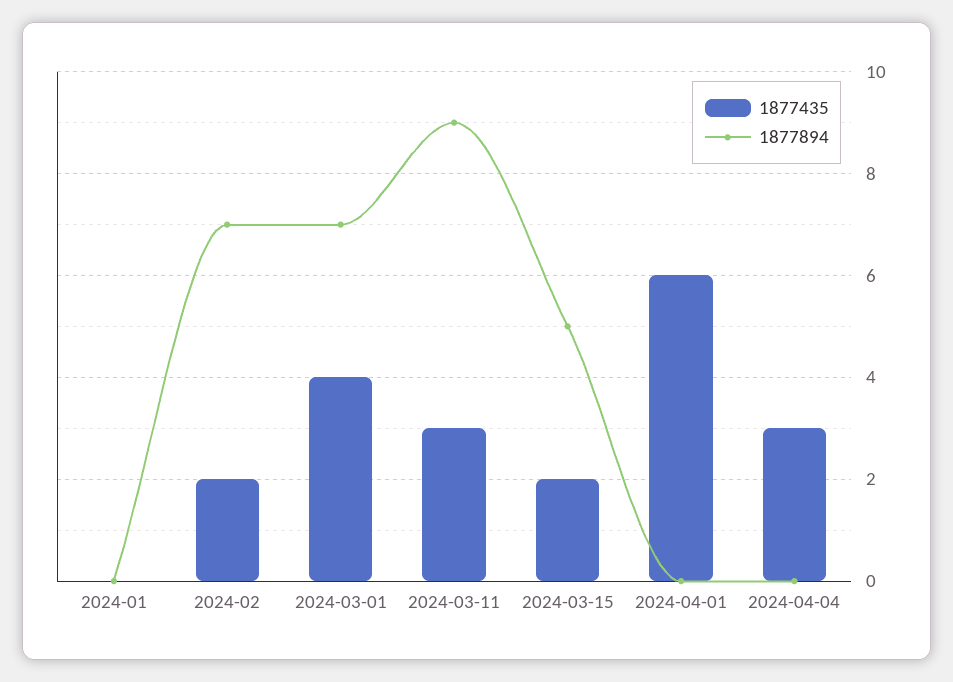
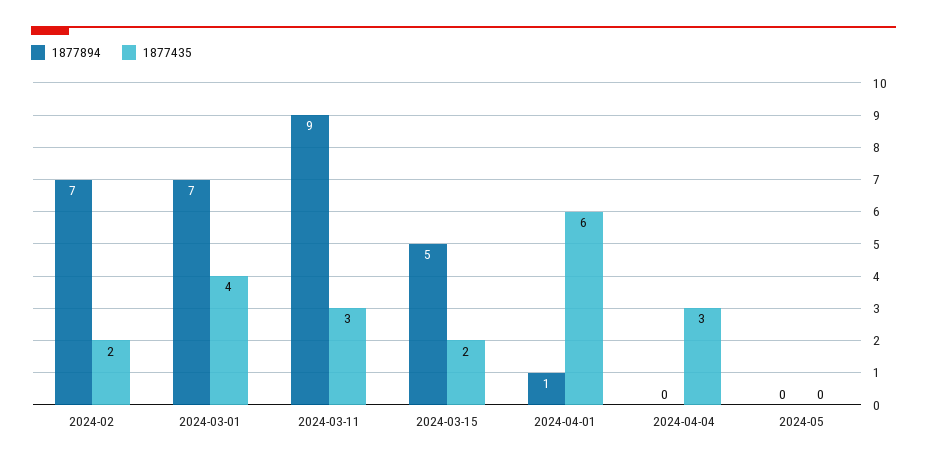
1877435, 2024-01: 0 -> none
1877894, 2024-01: 0 -> none
1877894, 2024-04-01: 0 -> 1
1877894, 2024-05: none -> 0
1877435, 2024-05: none -> 0

